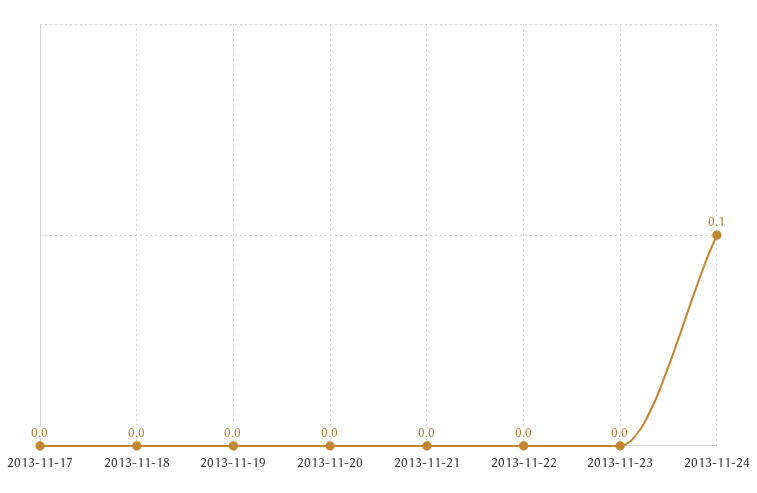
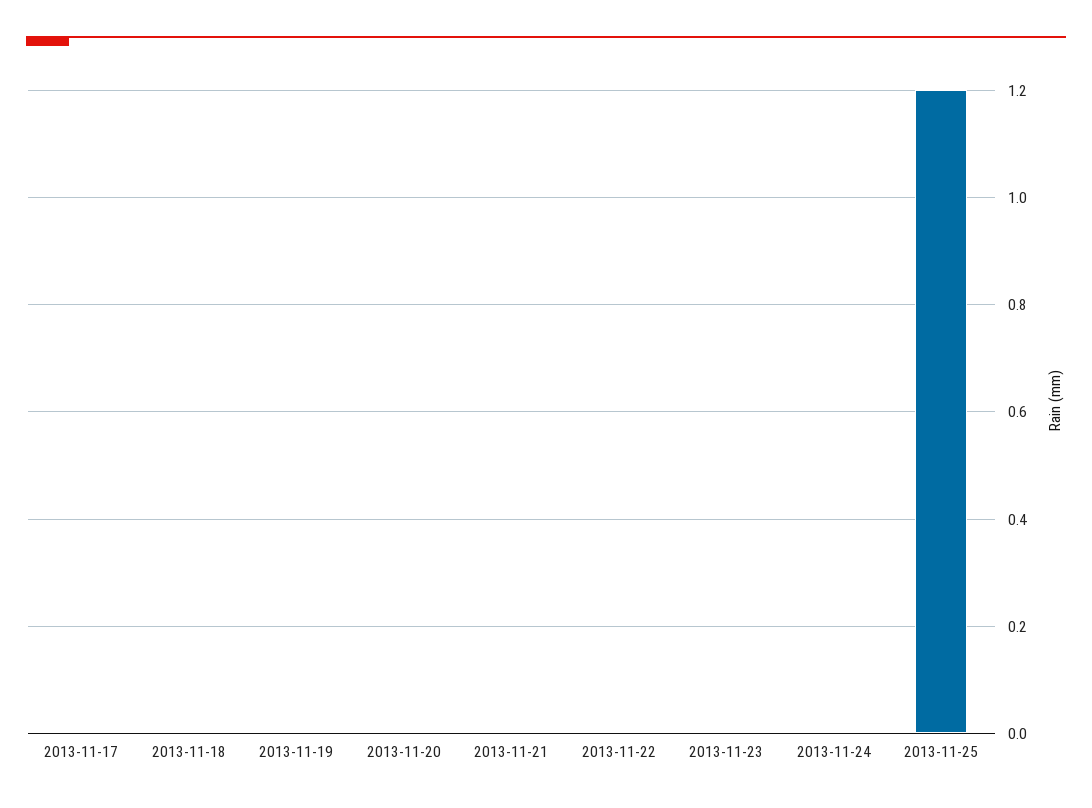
2013-11-24: 0.1 -> 0
2013-11-25: none -> 1.2

